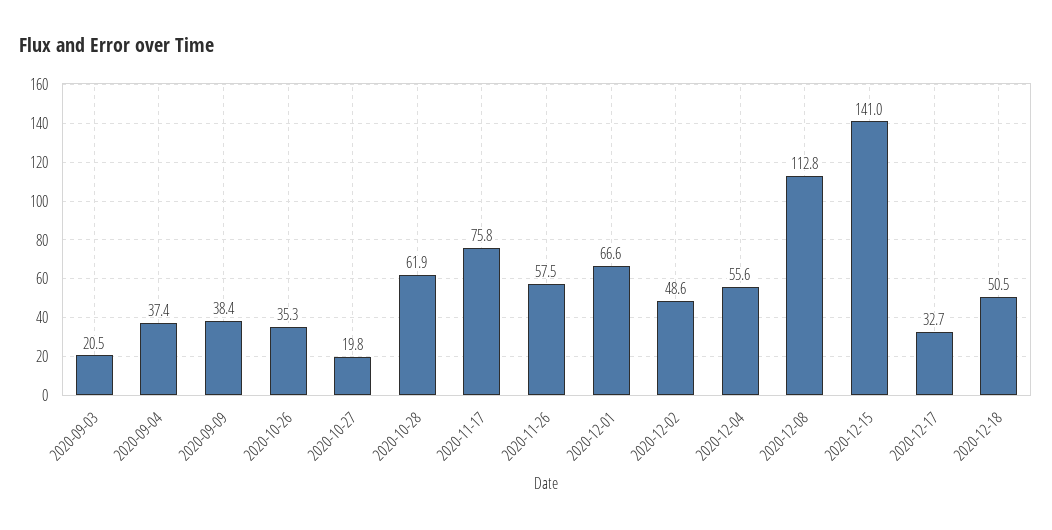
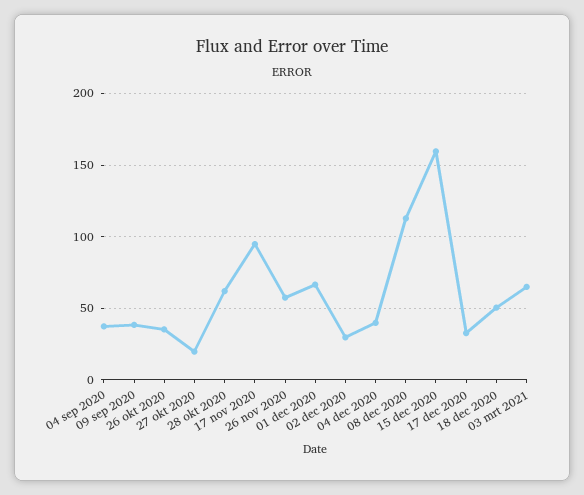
2020-09-03: 20.5 -> none
2020-11-17: 75.8 -> 95
2020-12-02: 48.6 -> 30
2020-12-04: 55.6 -> 40
2020-12-15: 141 -> 160
03 mrt 2021: none -> 65

